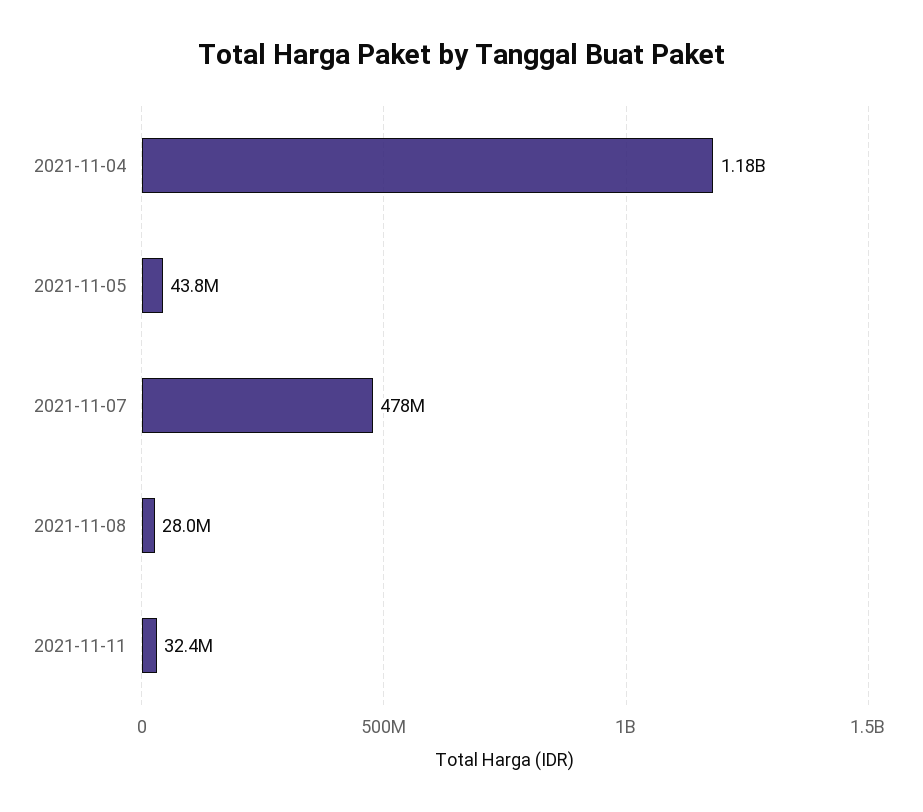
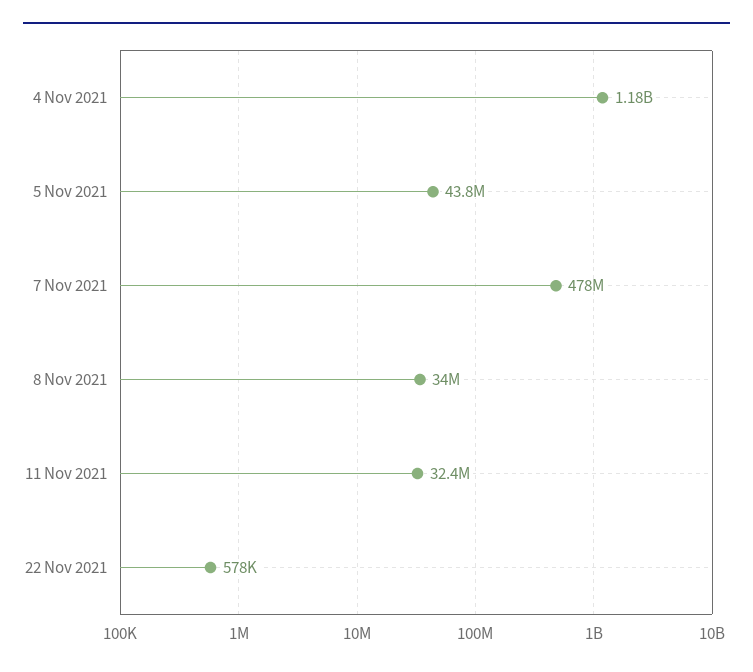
2021-11-08: 28000000 -> 34000000
22 Nov 2021: none -> 578000

